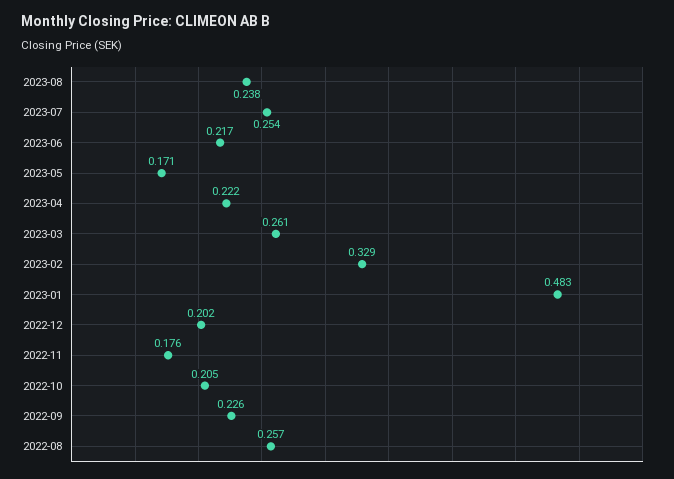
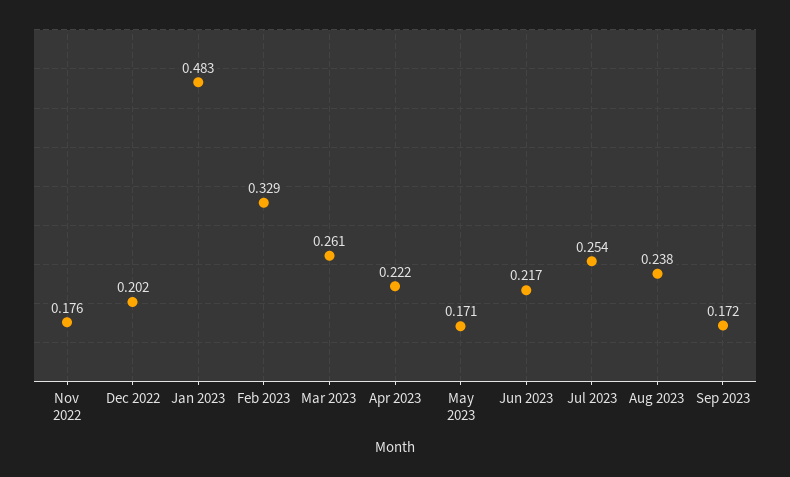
2022-10: 0.205 -> none
2022-09: 0.226 -> none
2022-08: 0.257 -> none
Sep 2023: none -> 0.172

